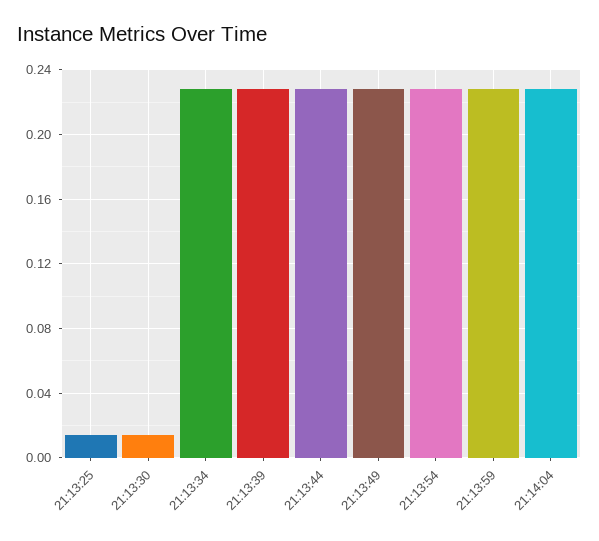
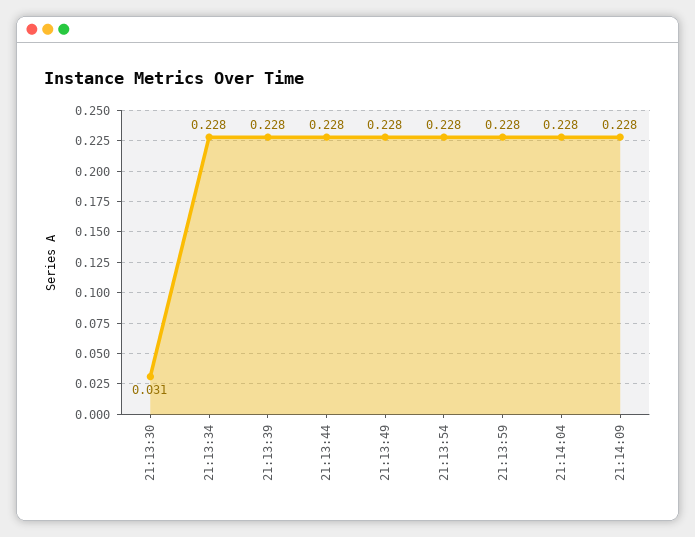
21:13:25: 0.015 -> none
21:13:30: 0.015 -> 0.031
21:14:09: none -> 0.228

